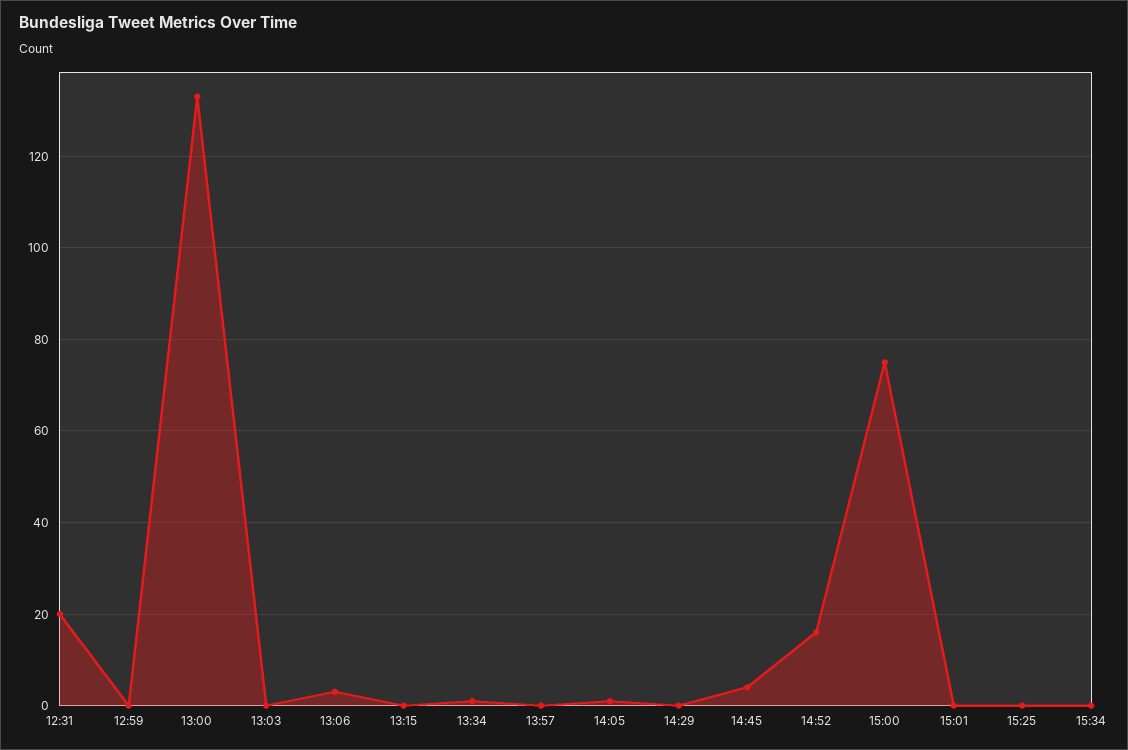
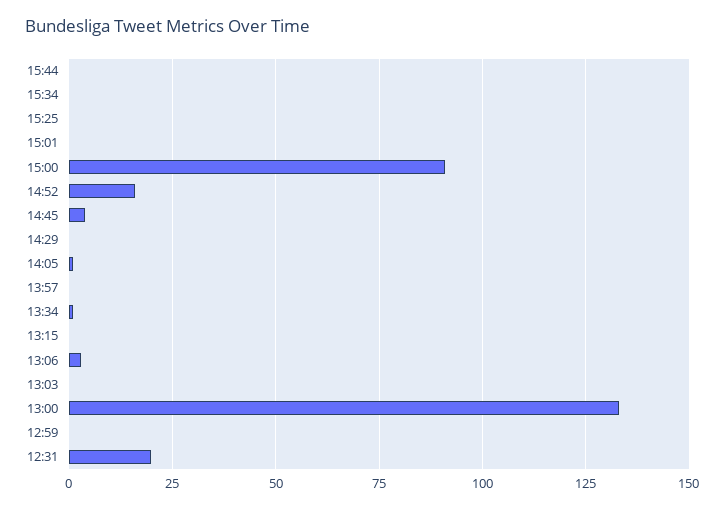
15:00: 75 -> 90
15:44: none -> 0

